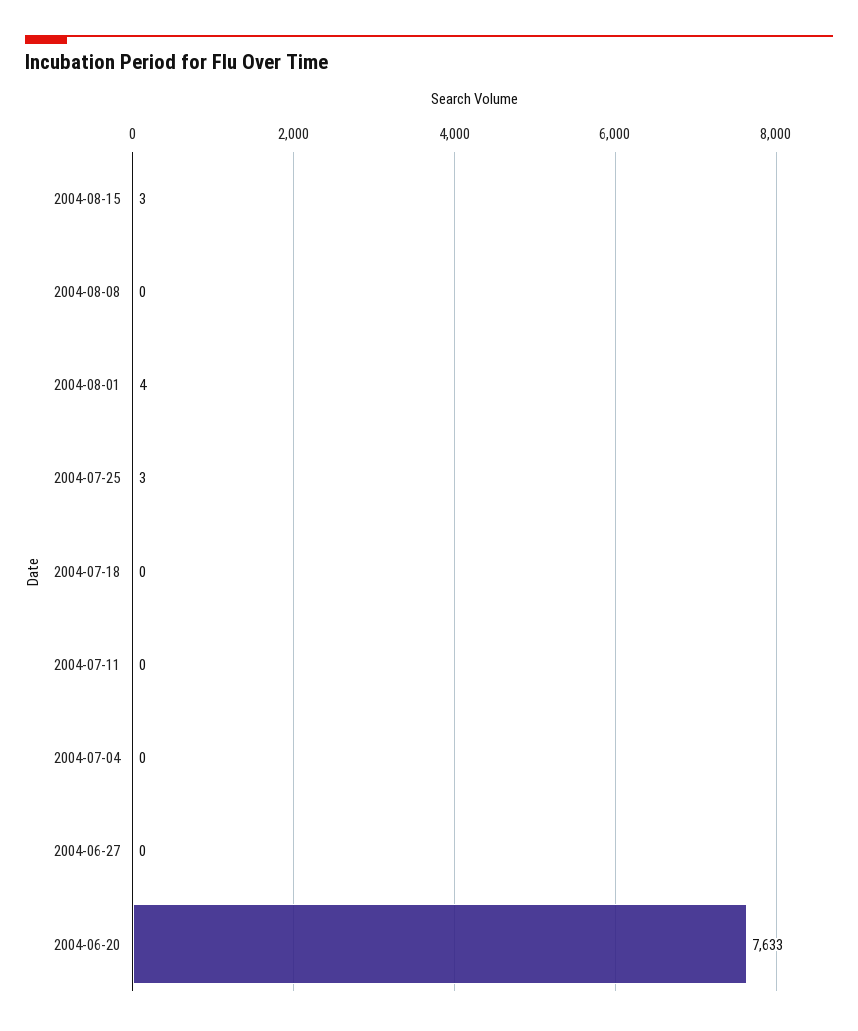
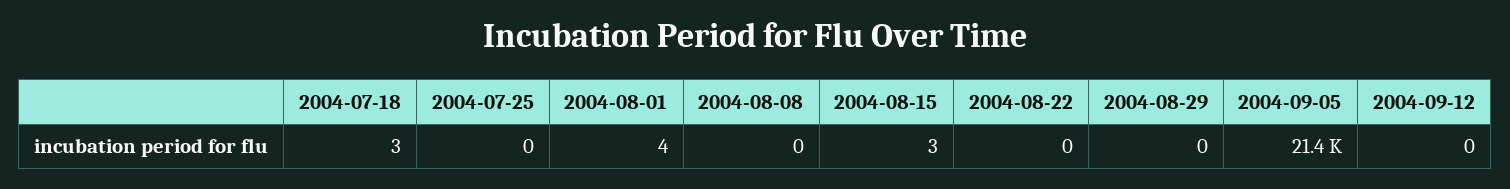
2004-07-25: 3 -> 0
2004-07-18: 0 -> 3
2004-07-11: 0 -> none
2004-07-04: 0 -> none
2004-06-27: 0 -> none
2004-06-20: 7633 -> none
2004-08-22: none -> 0
2004-08-29: none -> 0
2004-09-05: none -> 21400
2004-09-12: none -> 0

